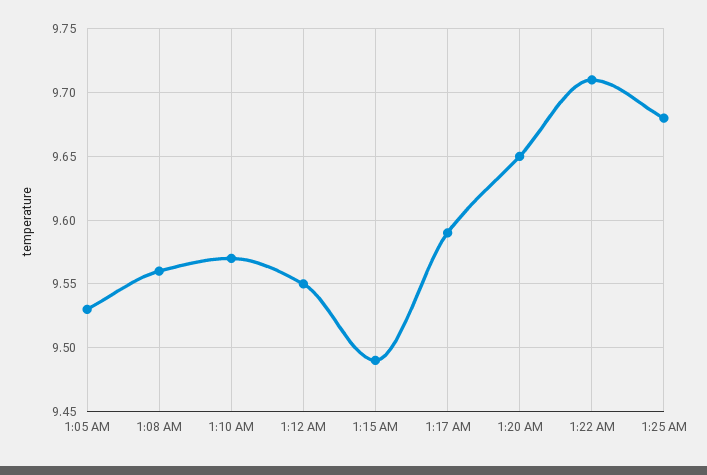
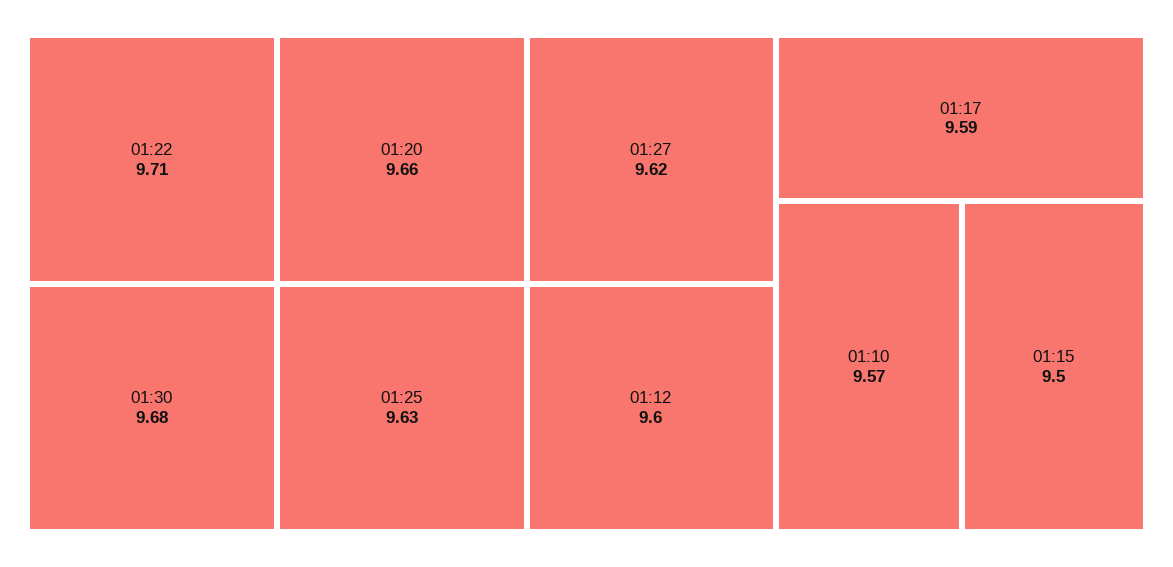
1:05 AM: 9.53 -> none
1:08 AM: 9.56 -> none
1:12 AM: 9.55 -> 9.6
1:15 AM: 9.49 -> 9.5
1:20 AM: 9.65 -> 9.66
1:25 AM: 9.68 -> 9.63
01:30: none -> 9.68
01:27: none -> 9.62

